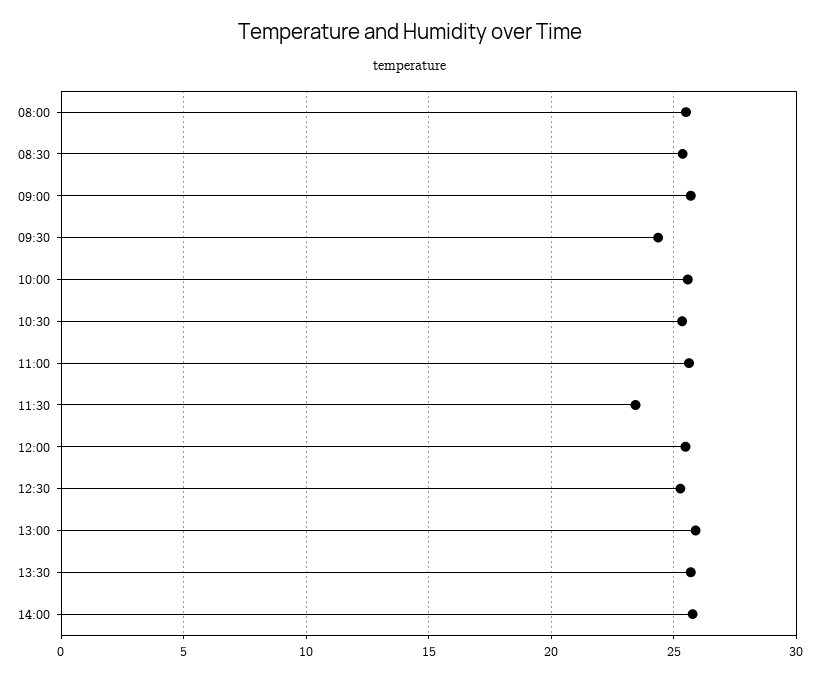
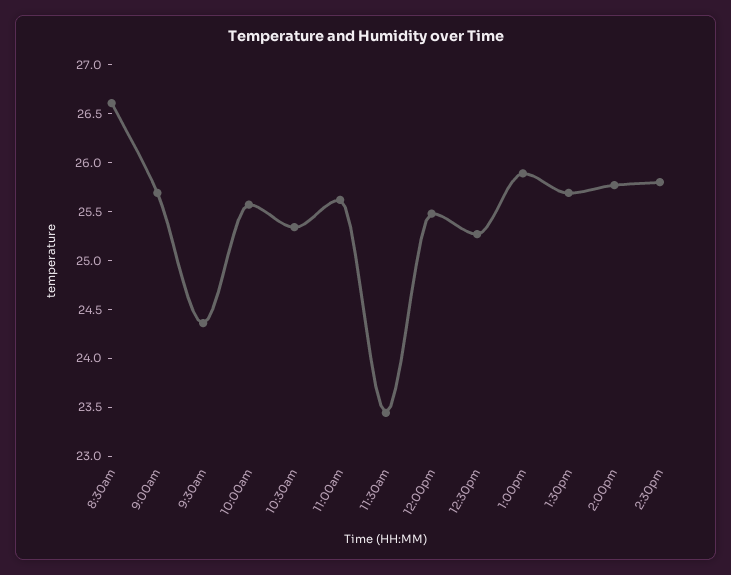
08:00: 25.5 -> none
08:30: 25.5 -> 26.6
2:30pm: none -> 25.8

